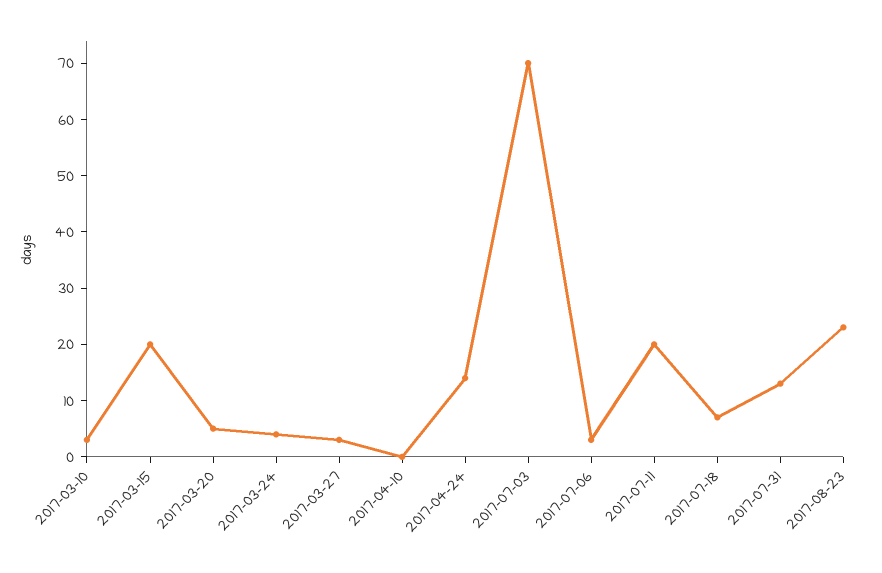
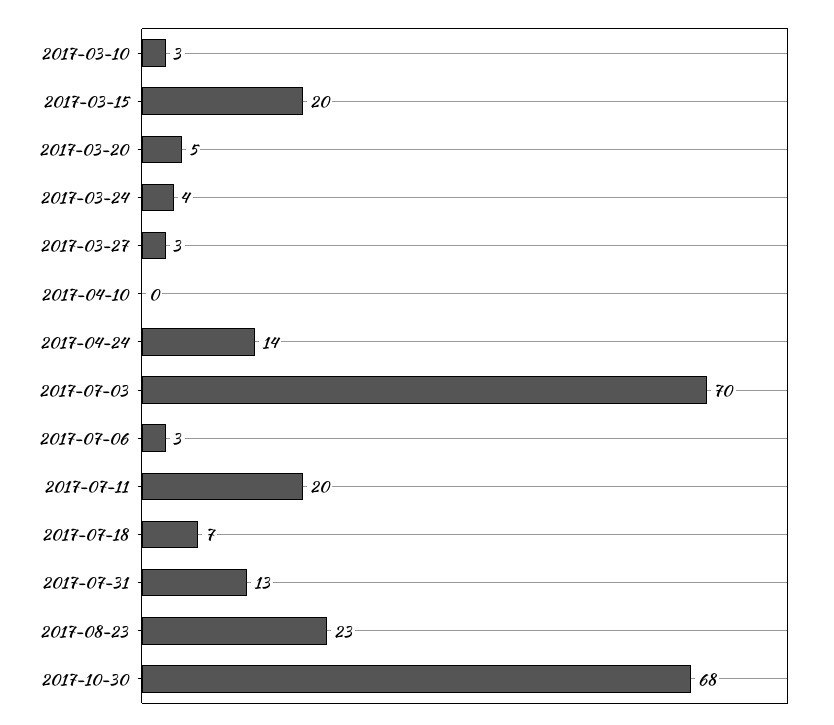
2017-10-30: none -> 68

